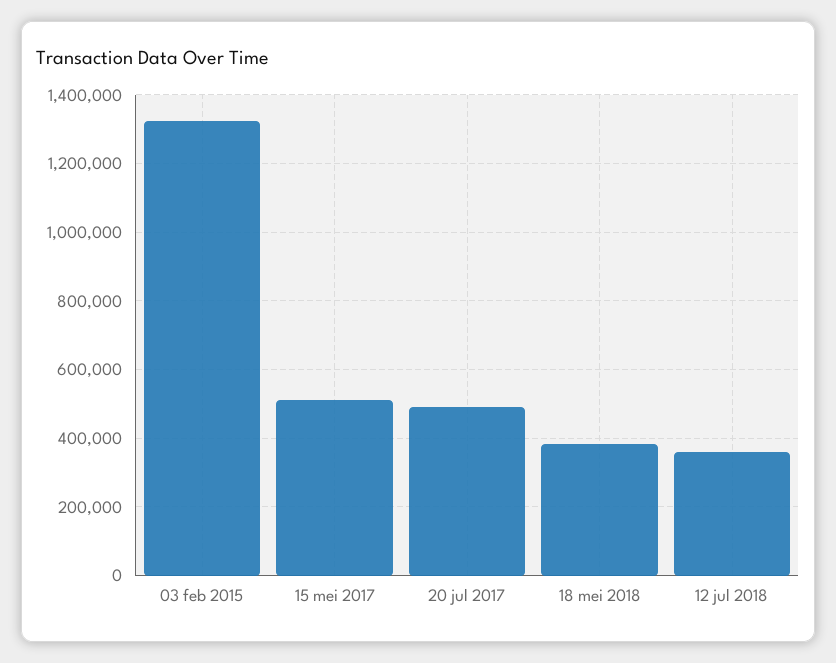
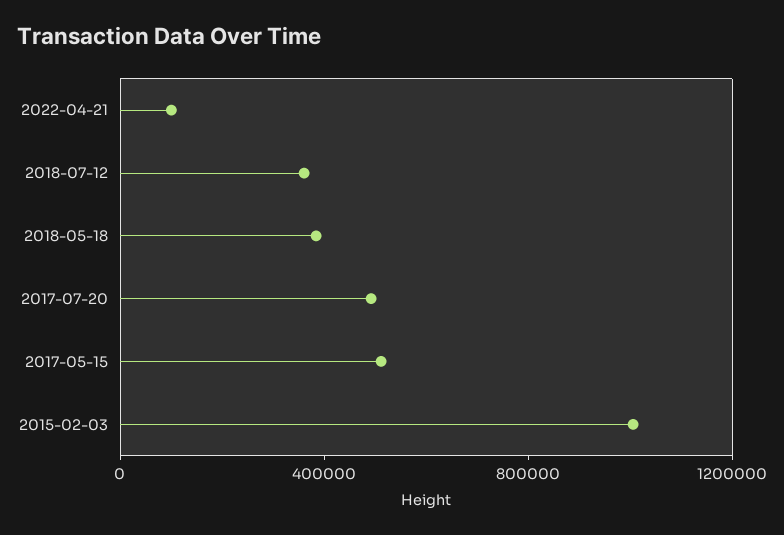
03 feb 2015: 1320000 -> 1000000
2022-04-21: none -> 100000

